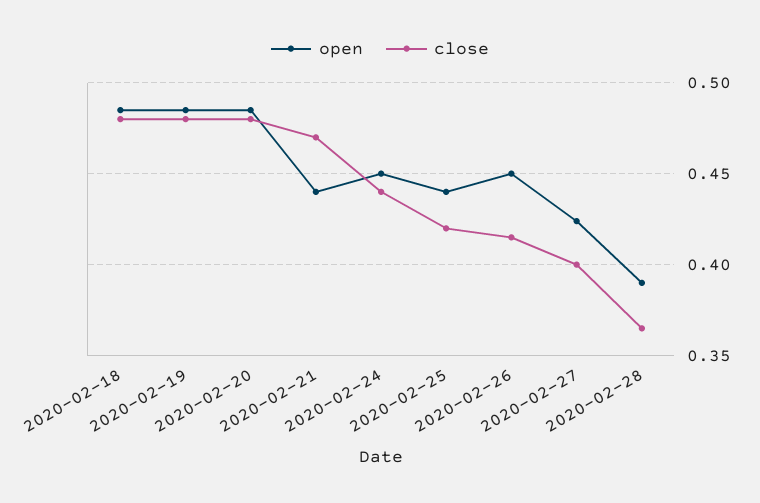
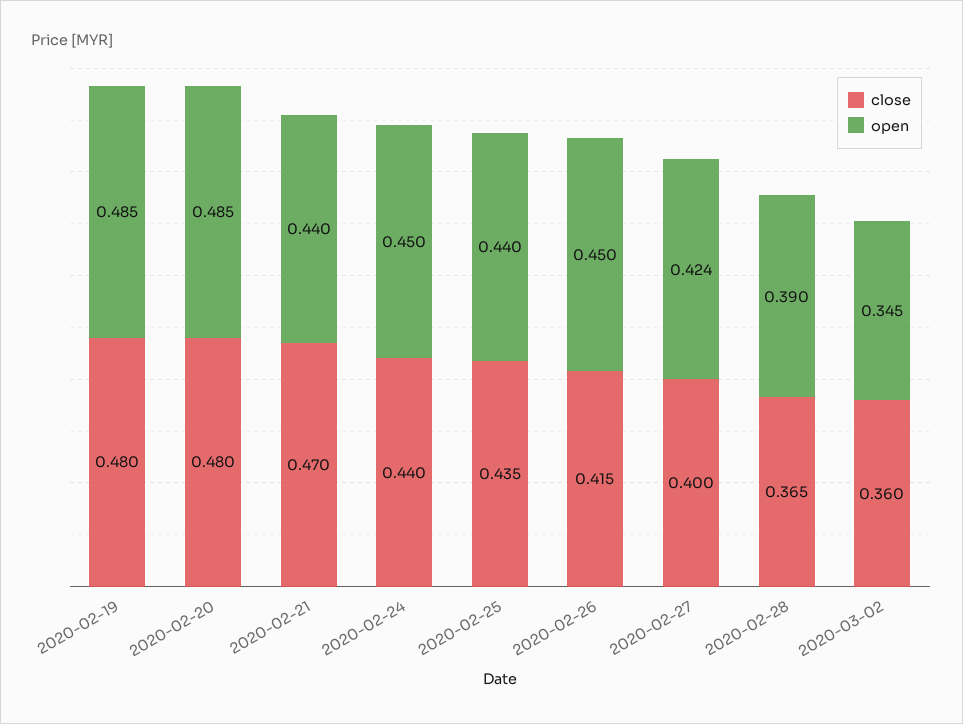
open, 2020-02-18: 0.485 -> none
close, 2020-02-18: 0.48 -> none
close, 2020-02-25: 0.42 -> 0.435
close, 2020-03-02: none -> 0.36
open, 2020-03-02: none -> 0.345

